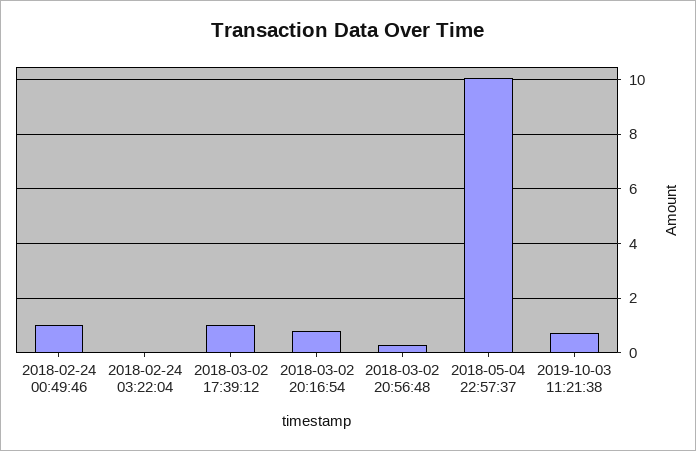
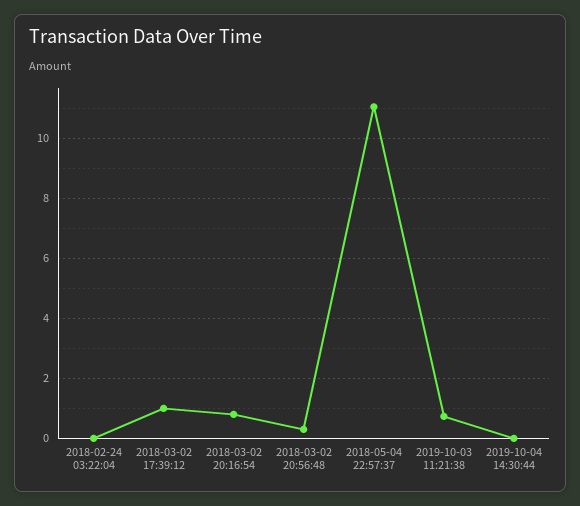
2018-02-24 00:49:46: 1 -> none
2018-05-04 22:57:37: 10 -> 11
2019-10-04 14:30:44: none -> 0

